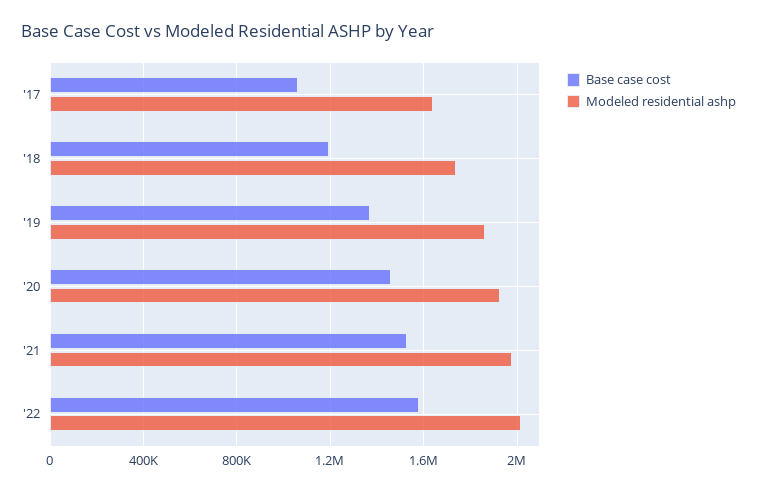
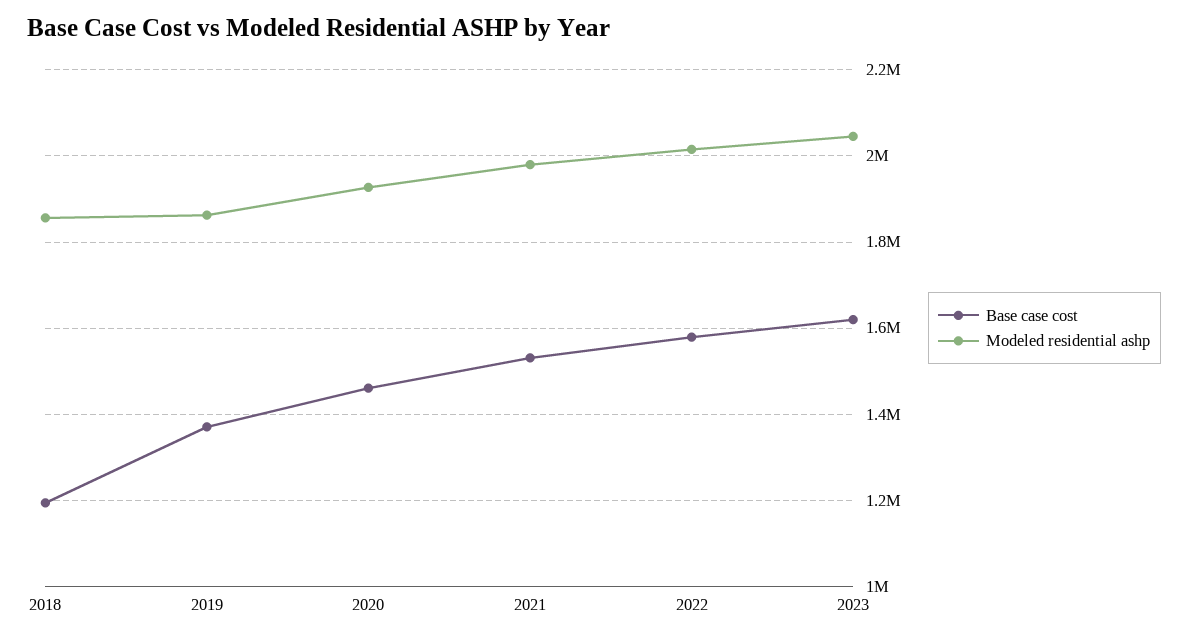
Base case cost, '17: 1050000 -> none
Modeled residential ashp, '17: 1650000 -> none
Modeled residential ashp, '18: 1750000 -> 1860000
Base case cost, 2023: none -> 1620000
Modeled residential ashp, 2023: none -> 2040000

